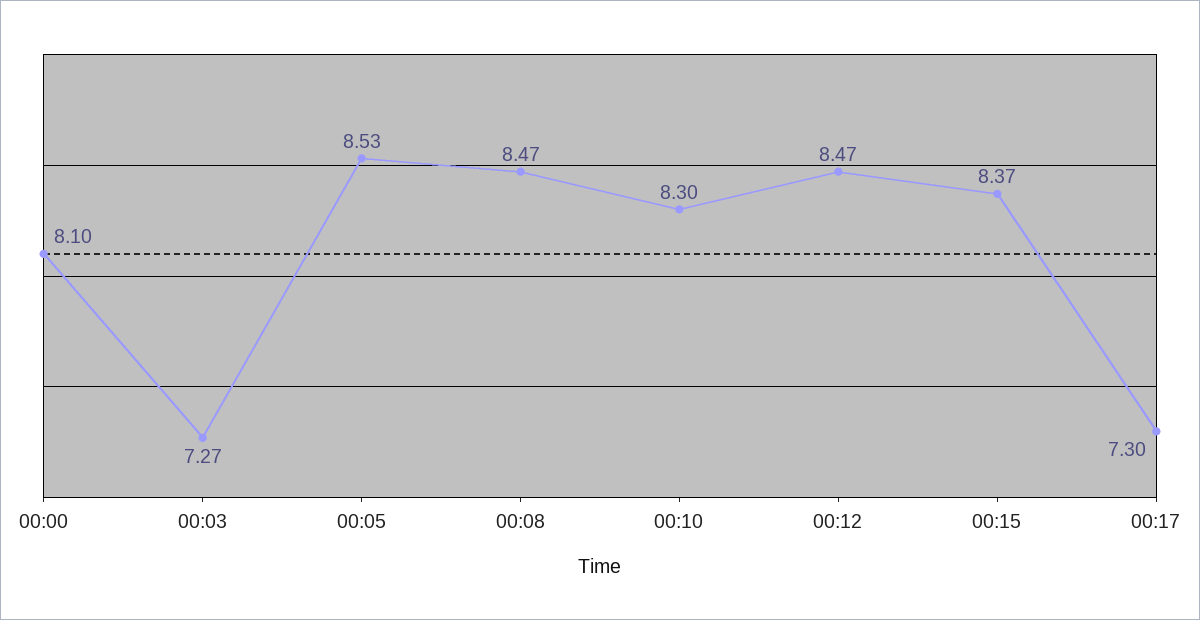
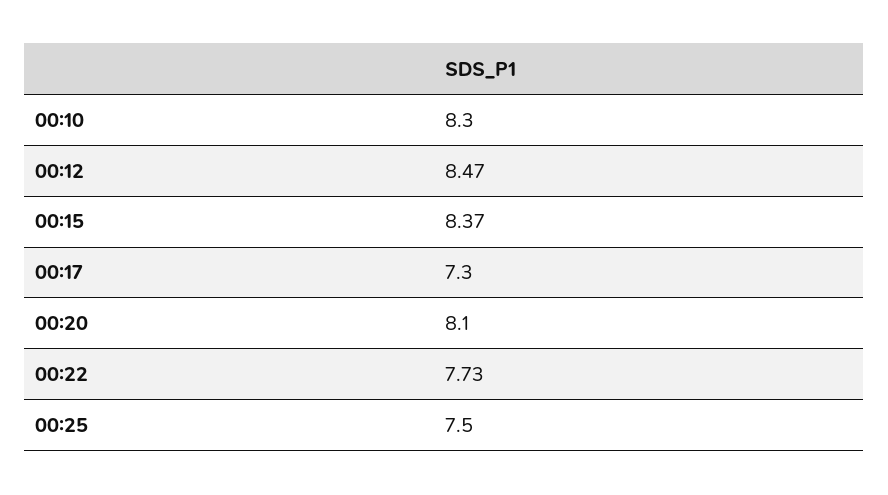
00:00: 8.1 -> none
00:03: 7.27 -> none
00:05: 8.53 -> none
00:08: 8.47 -> none
00:20: none -> 8.1
00:22: none -> 7.73
00:25: none -> 7.5

